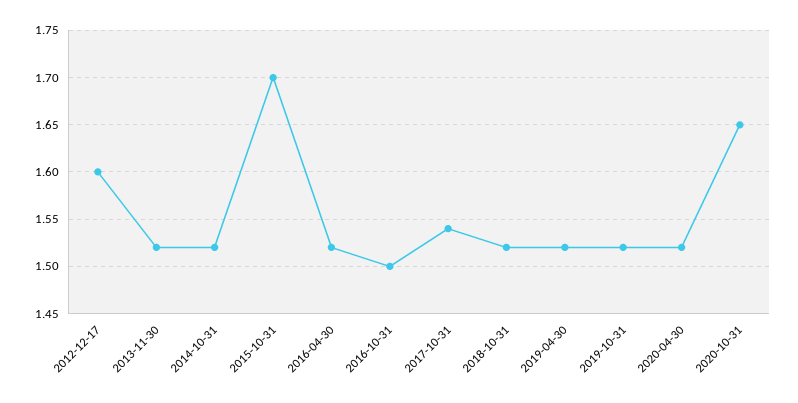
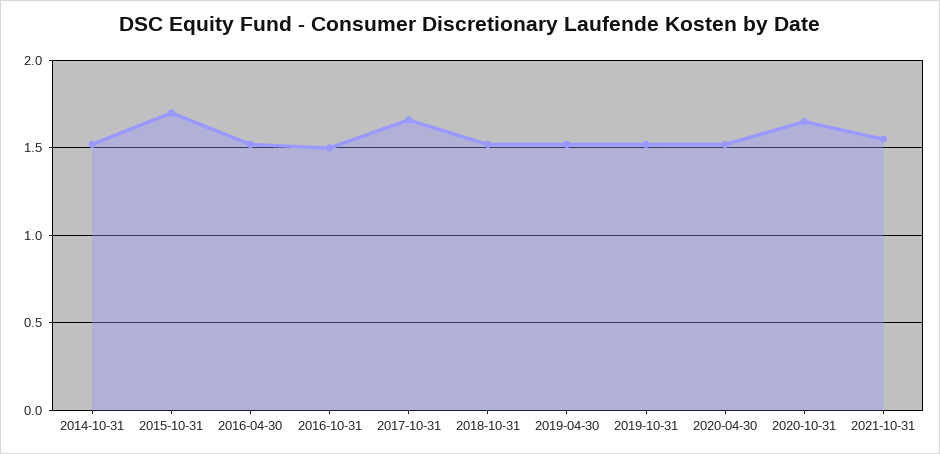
2012-12-17: 1.6 -> none
2013-11-30: 1.52 -> none
2017-10-31: 1.54 -> 1.65
2021-10-31: none -> 1.55

